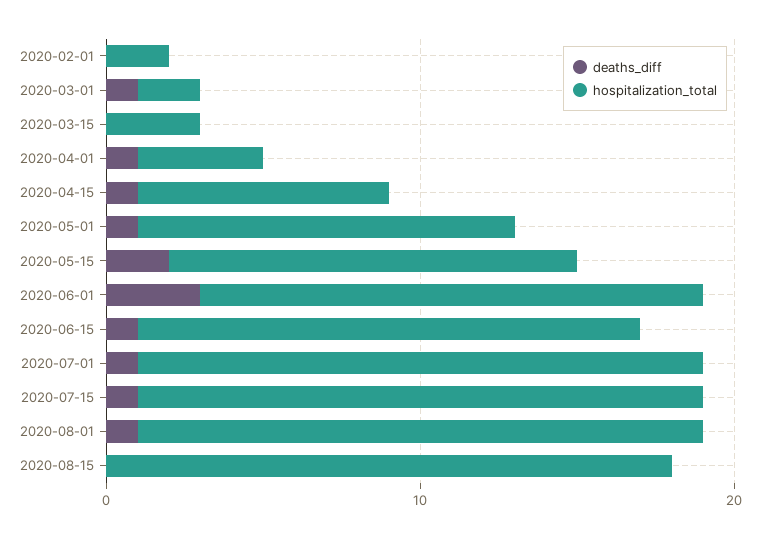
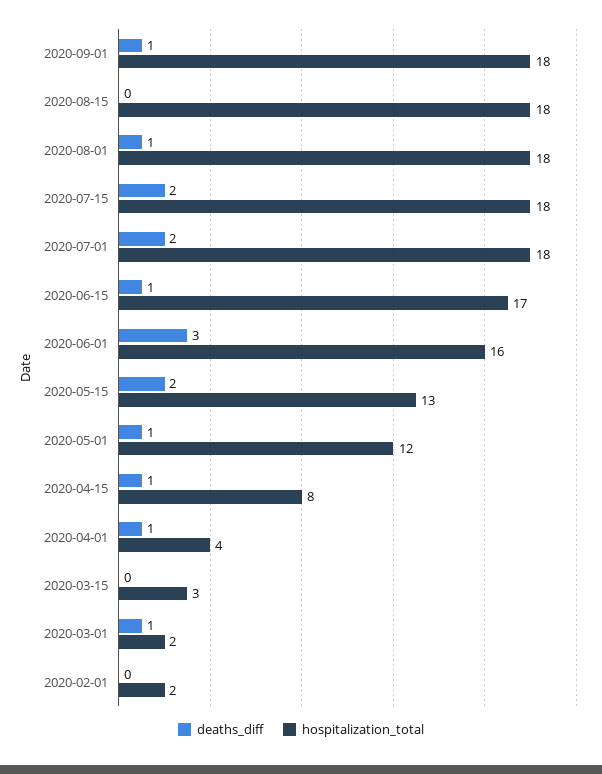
hospitalization_total, 2020-06-15: 16 -> 17
deaths_diff, 2020-07-01: 1 -> 2
deaths_diff, 2020-07-15: 1 -> 2
deaths_diff, 2020-09-01: none -> 1
hospitalization_total, 2020-09-01: none -> 18

